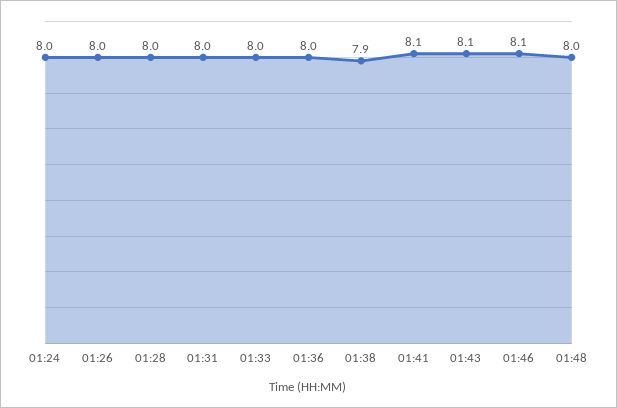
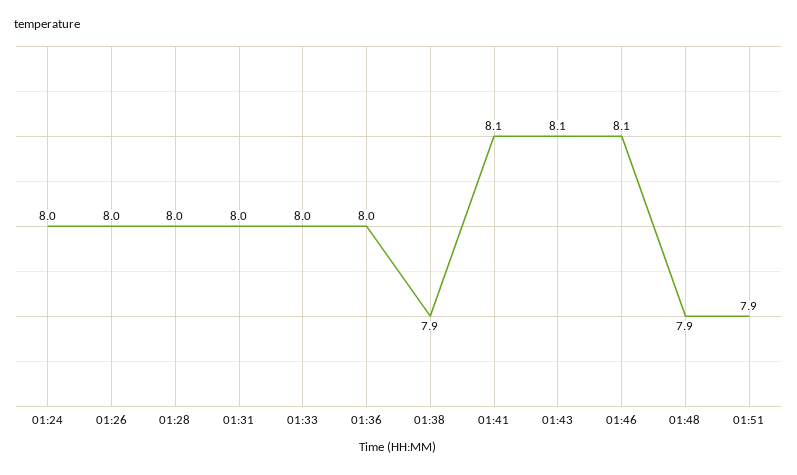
01:48: 8 -> 7.9
01:51: none -> 7.9

